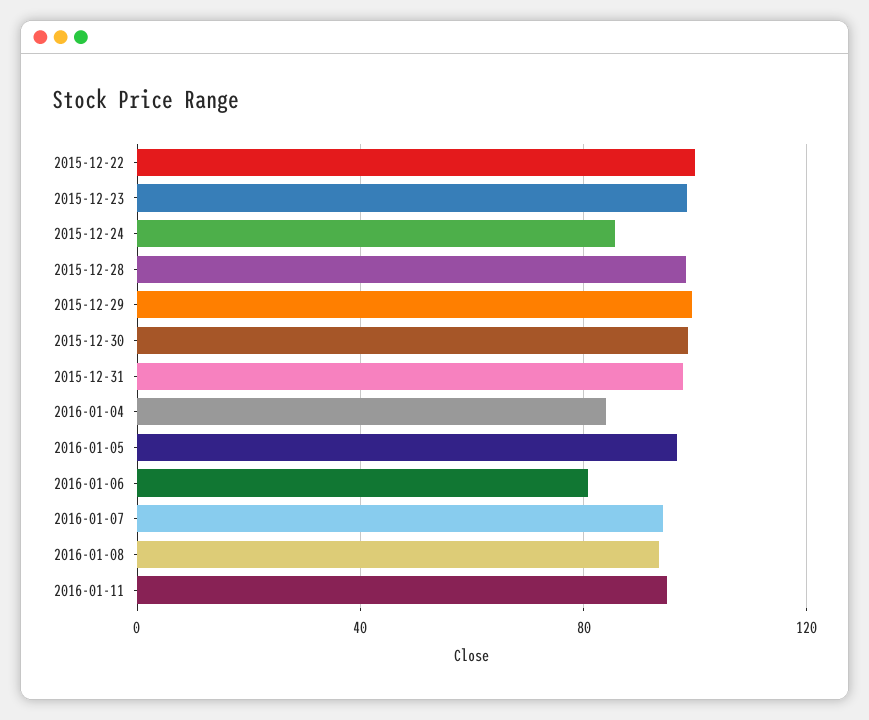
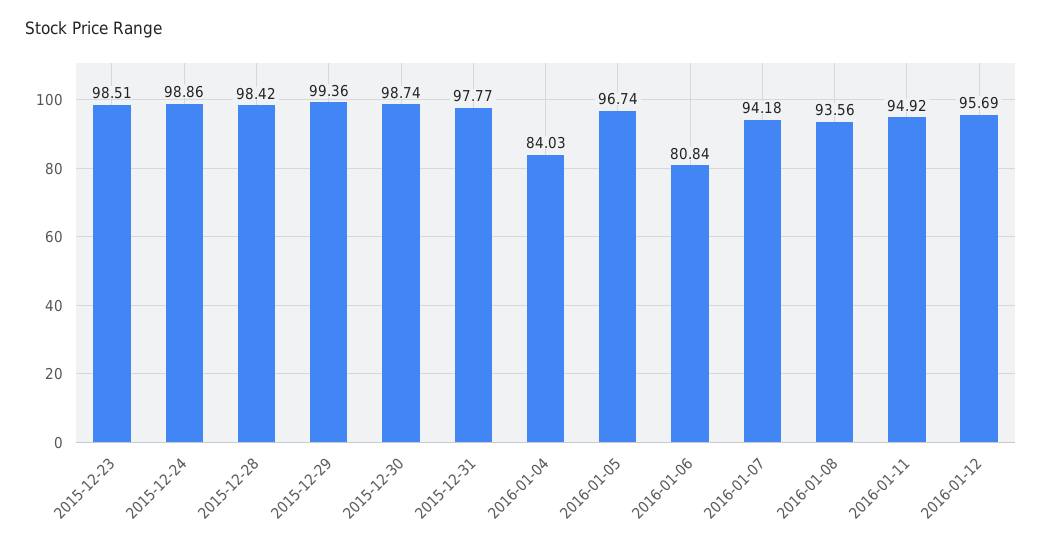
2015-12-22: 100 -> none
2015-12-24: 85 -> 98.86
2016-01-12: none -> 95.69

